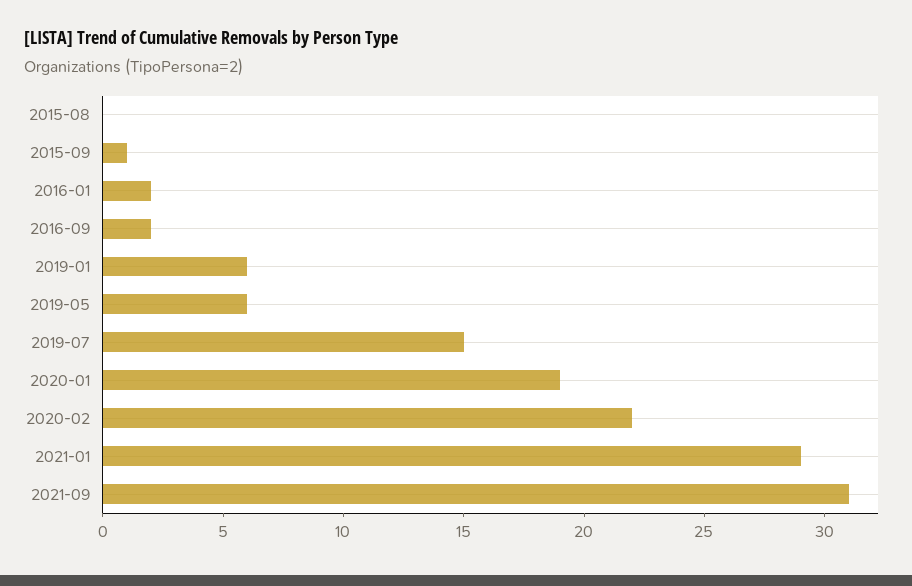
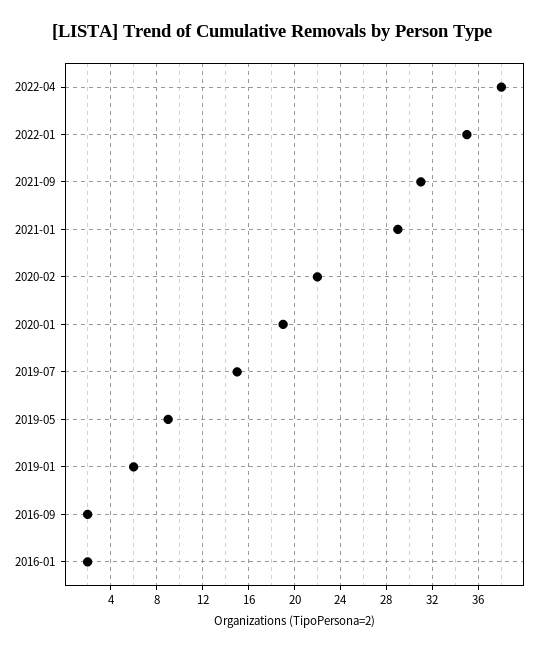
2015-08: 0 -> none
2015-09: 1 -> none
2019-05: 6 -> 9
2022-04: none -> 38
2022-01: none -> 35

